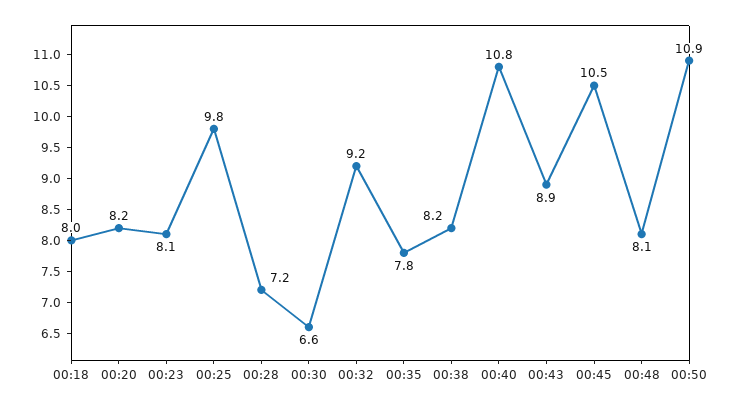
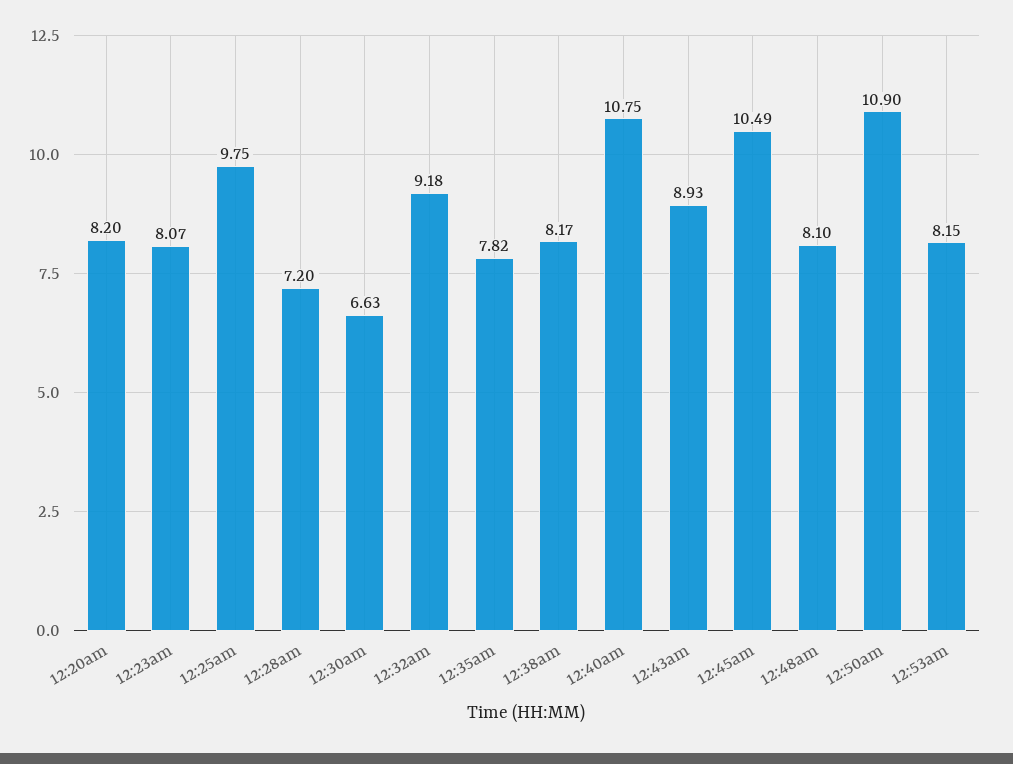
00:18: 8 -> none
12:53am: none -> 8.15

